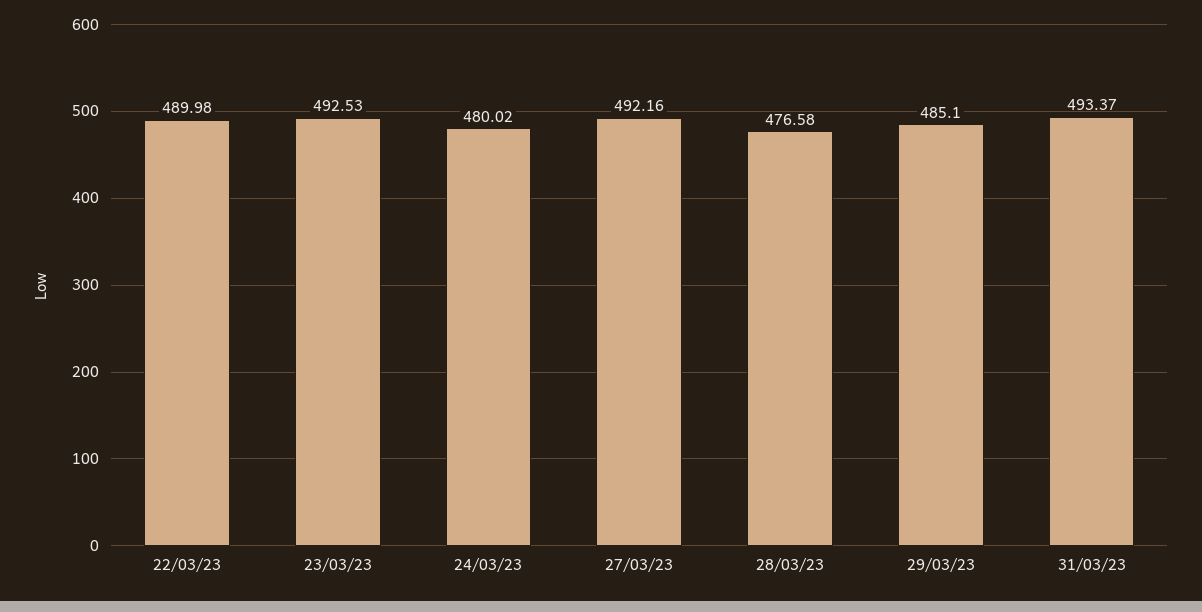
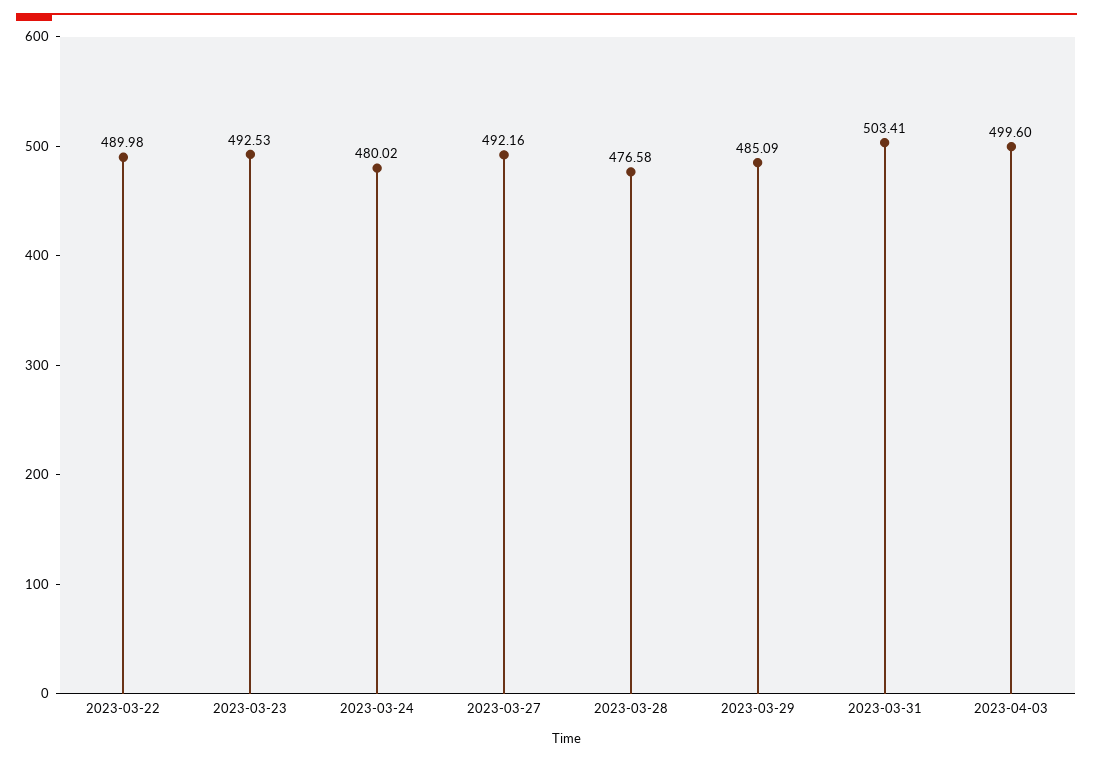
29/03/23: 485.1 -> 485.09
31/03/23: 493.37 -> 503.41
2023-04-03: none -> 499.6

